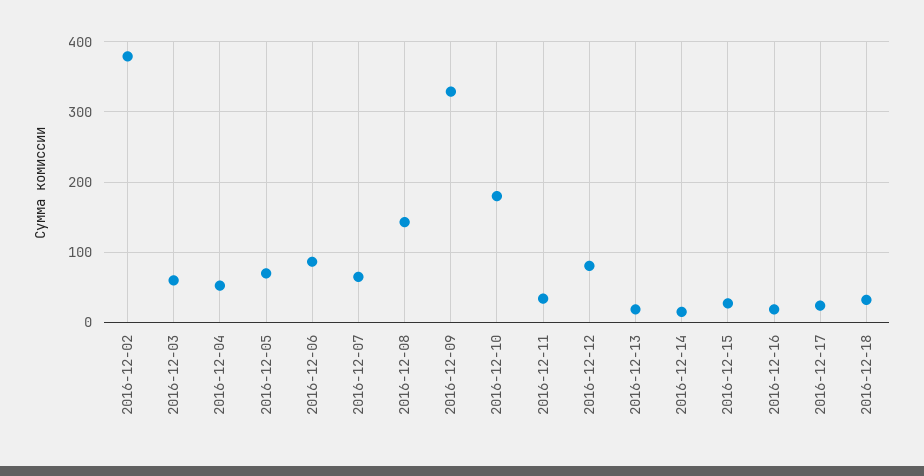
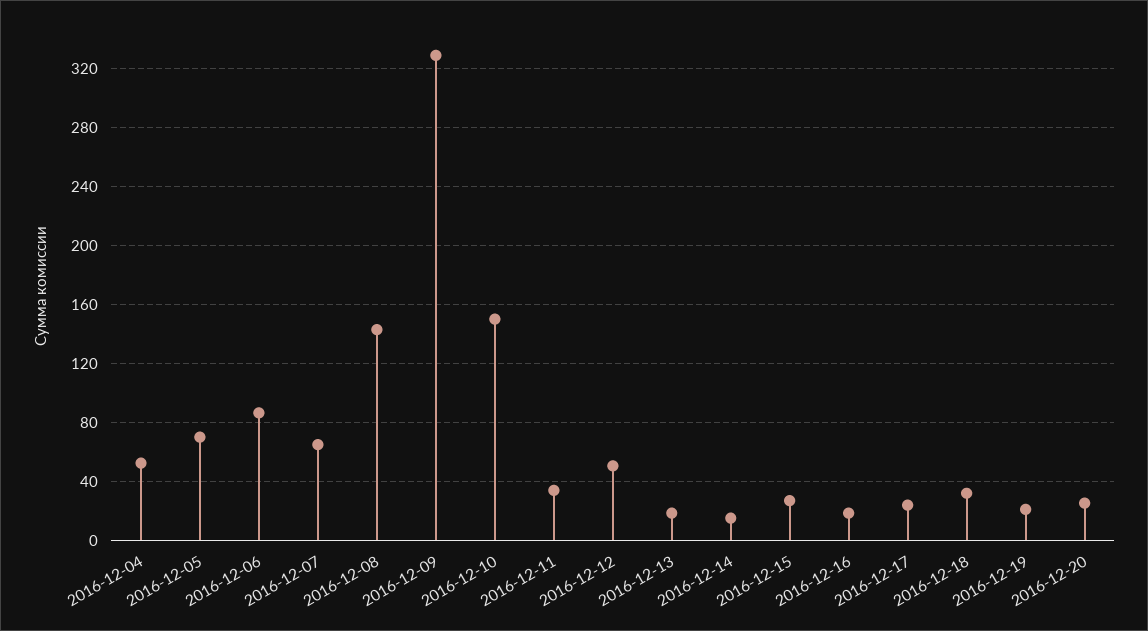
2016-12-02: 380 -> none
2016-12-03: 60 -> none
2016-12-10: 180 -> 150
2016-12-12: 80 -> 50
2016-12-19: none -> 20
2016-12-20: none -> 25

